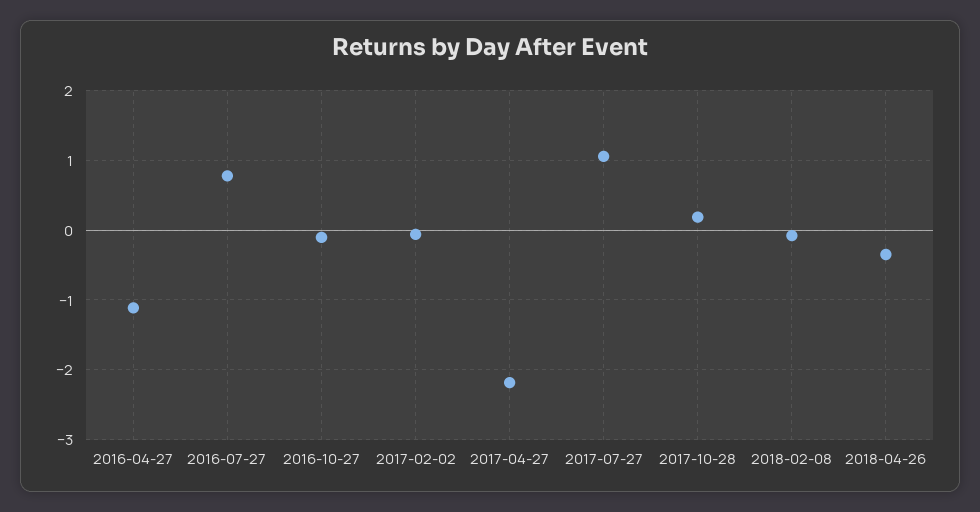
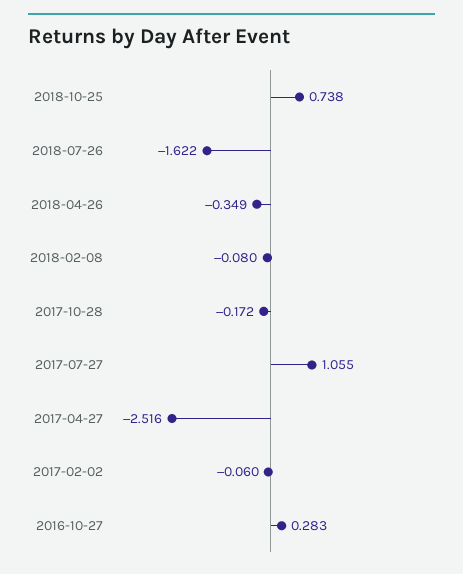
2016-04-27: -1.1 -> none
2016-07-27: 0.8 -> none
2016-10-27: -0.1 -> 0.283
2017-04-27: -2.2 -> -2.516
2017-10-28: 0.2 -> -0.172
2018-10-25: none -> 0.738
2018-07-26: none -> -1.622

